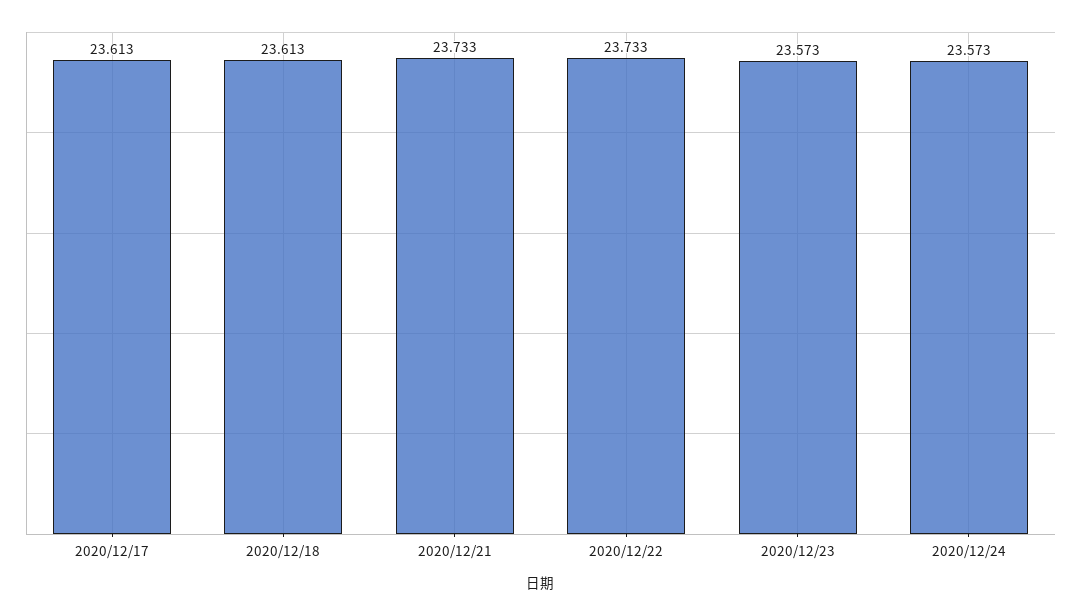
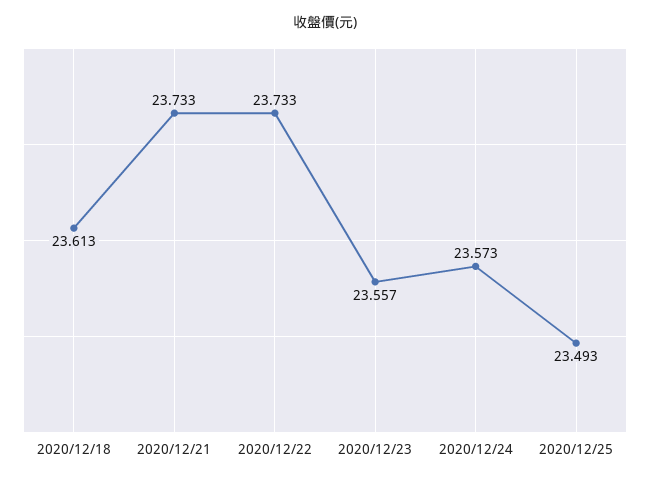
2020/12/17: 23.613 -> none
2020/12/23: 23.573 -> 23.557
2020/12/25: none -> 23.493

